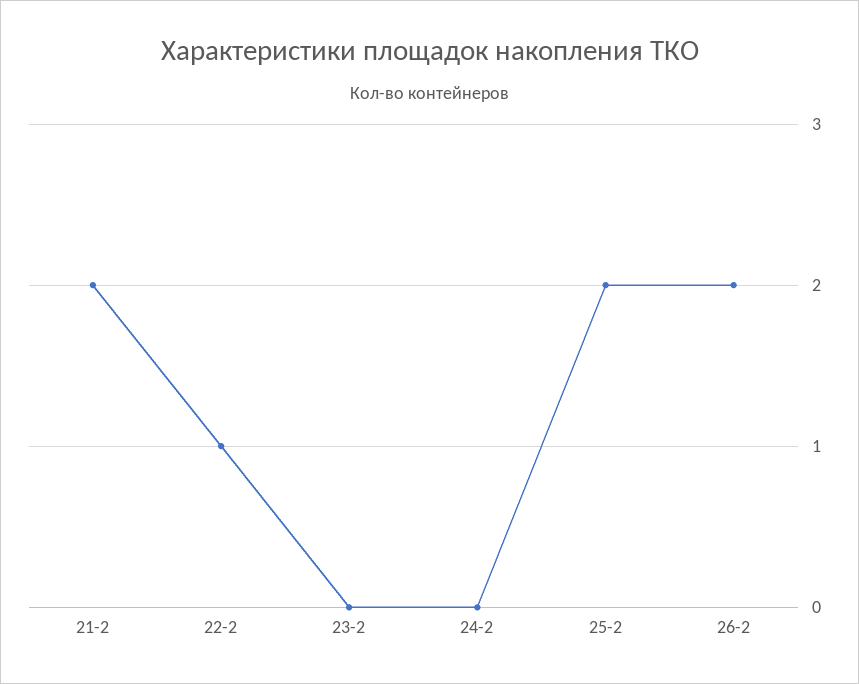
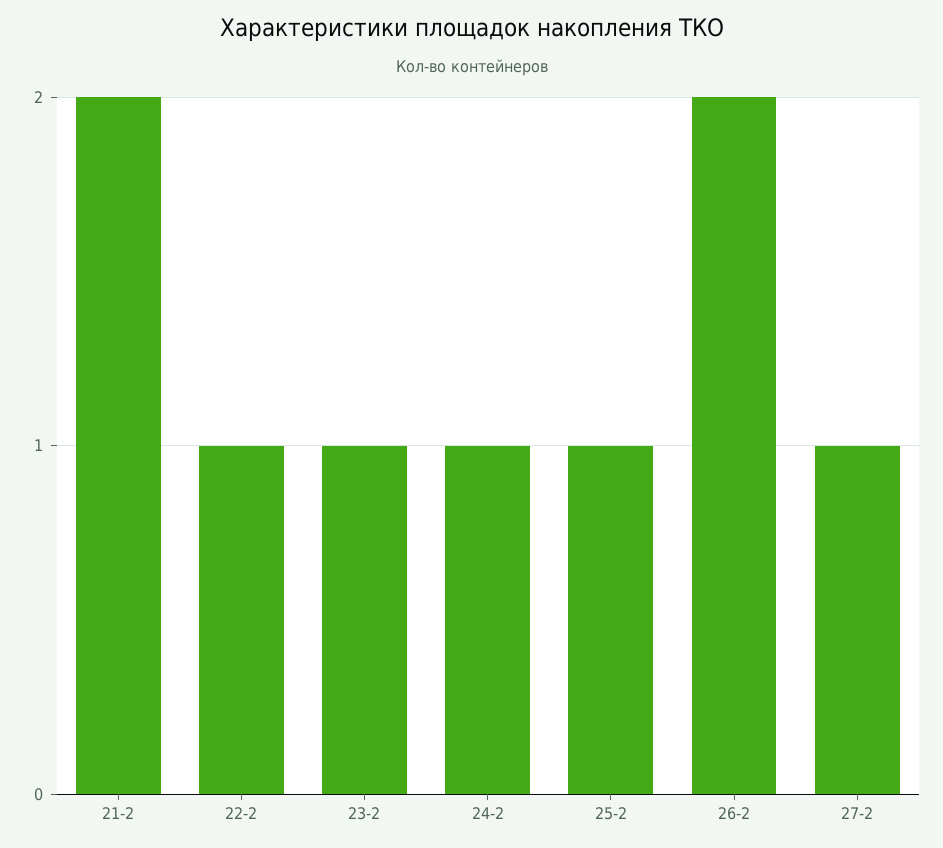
23-2: 0 -> 1
24-2: 0 -> 1
25-2: 2 -> 1
27-2: none -> 1

